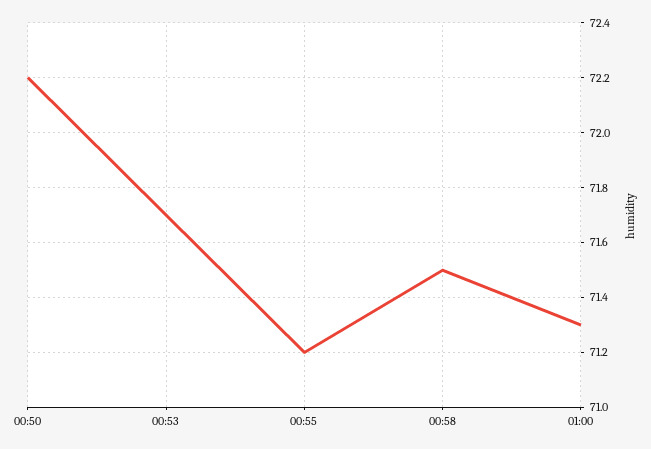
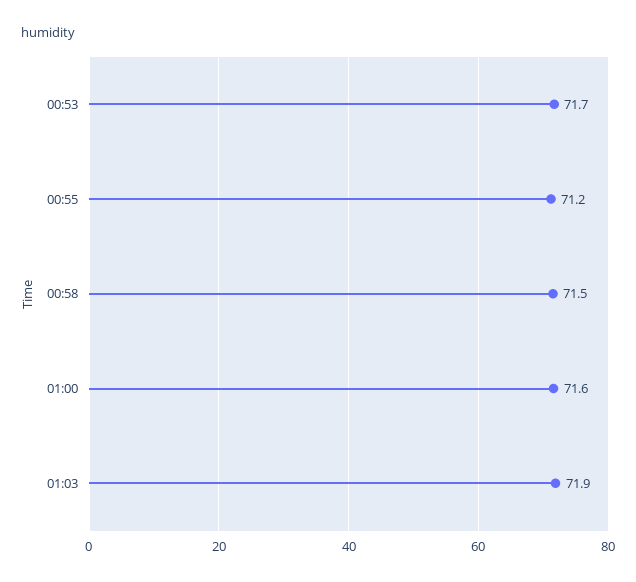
00:50: 72.2 -> none
01:00: 71.3 -> 71.6
01:03: none -> 71.9

